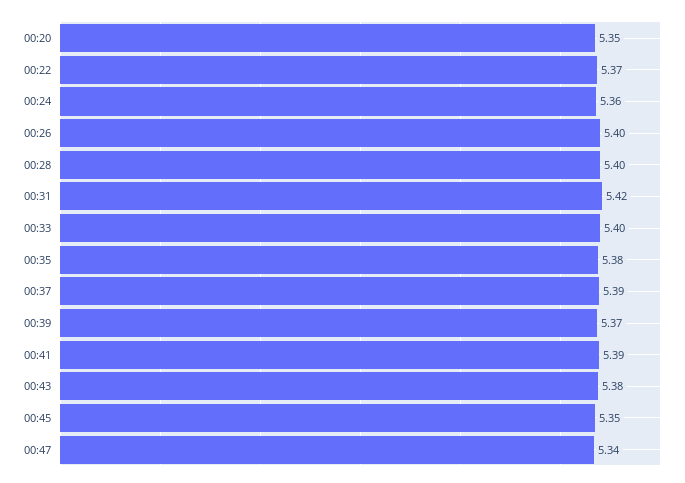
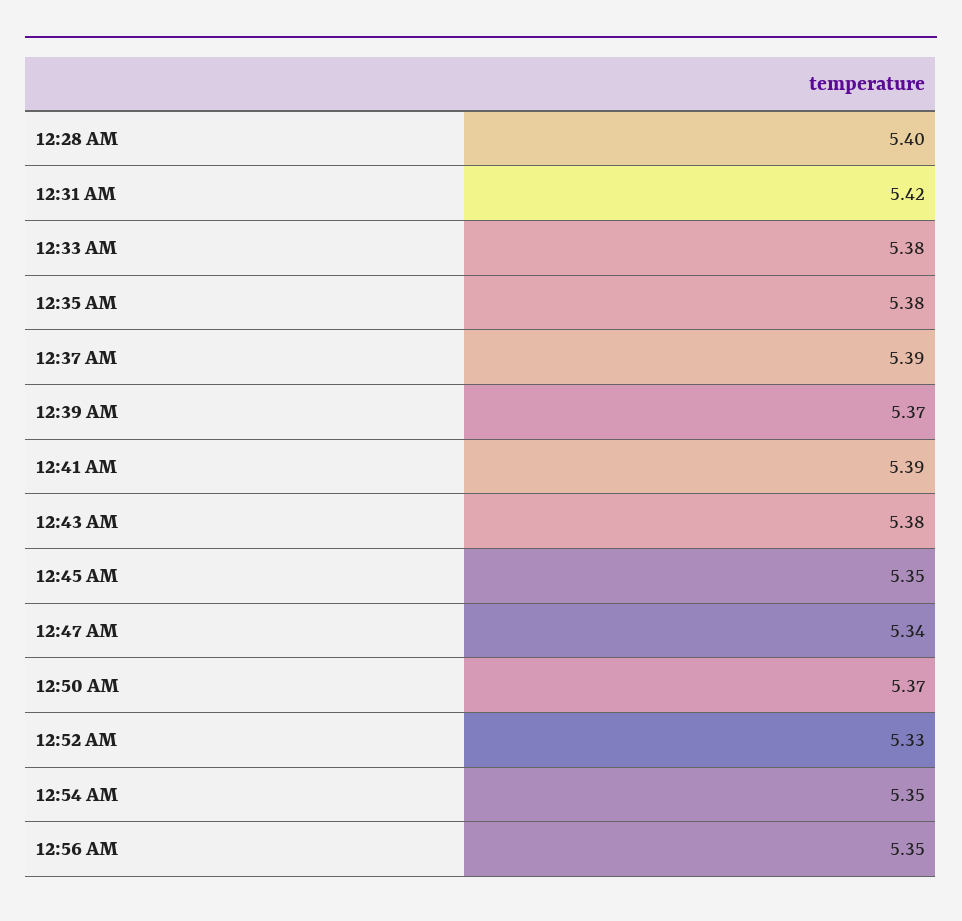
00:20: 5.35 -> none
00:22: 5.37 -> none
00:24: 5.36 -> none
00:26: 5.4 -> none
00:33: 5.4 -> 5.38
12:50 AM: none -> 5.37
12:52 AM: none -> 5.33
12:54 AM: none -> 5.35
12:56 AM: none -> 5.35

